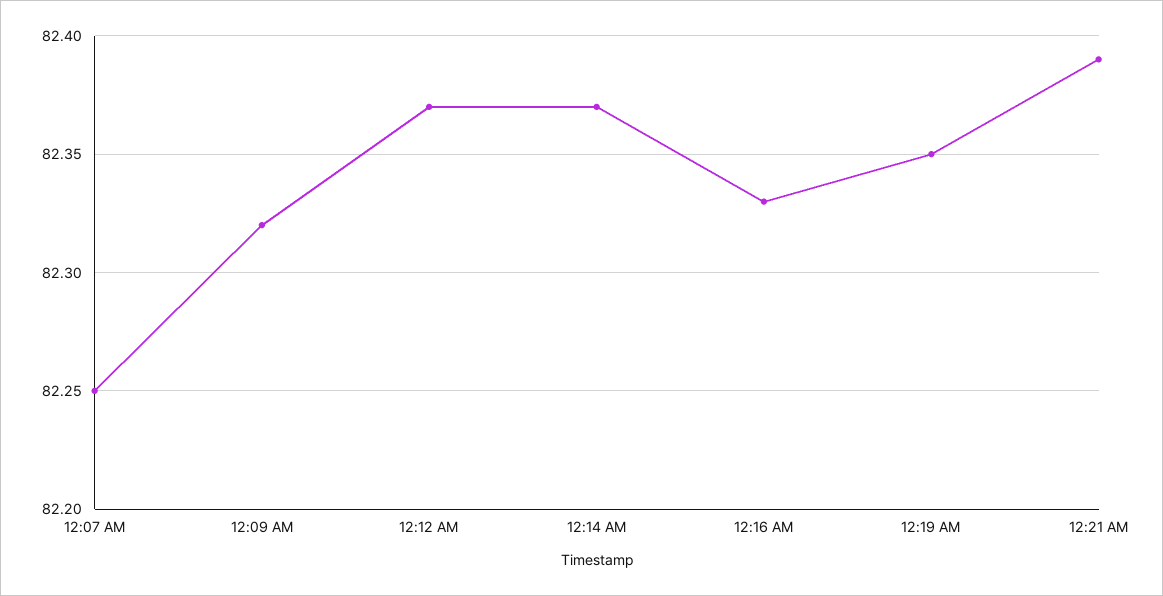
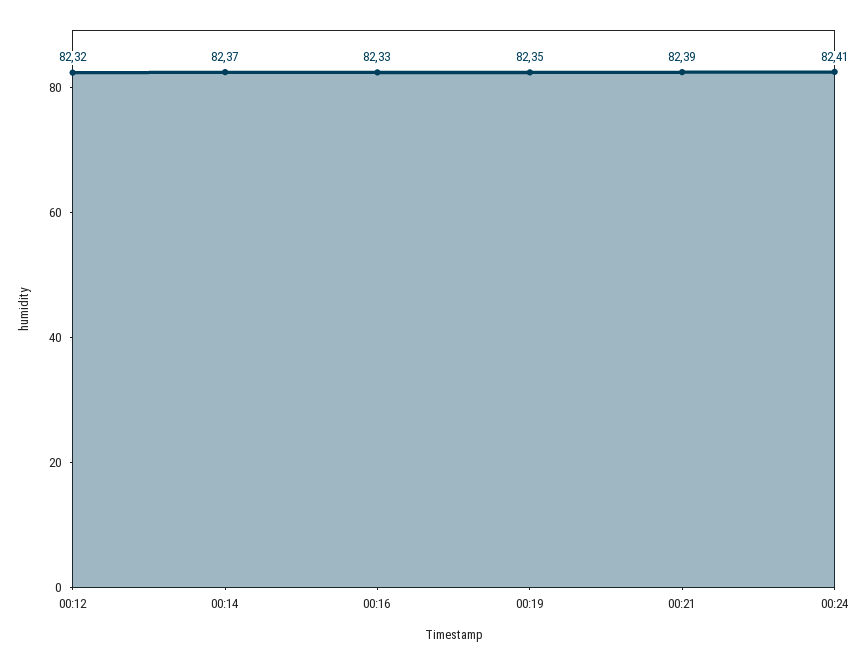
12:07 AM: 82.25 -> none
12:09 AM: 82.32 -> none
12:12 AM: 82.37 -> 82.32
00:24: none -> 82.41

